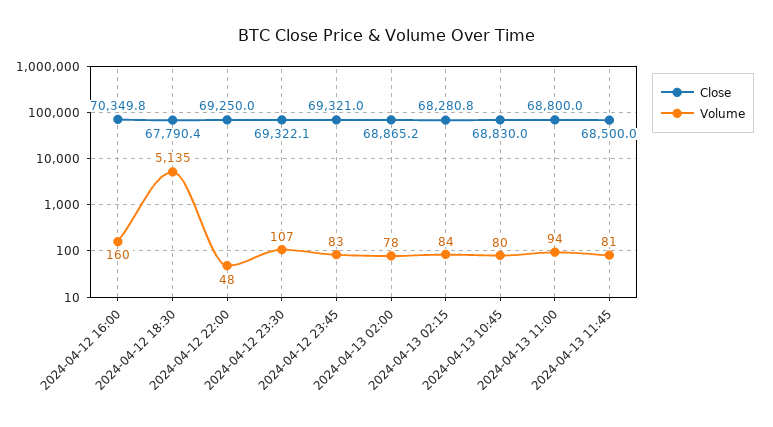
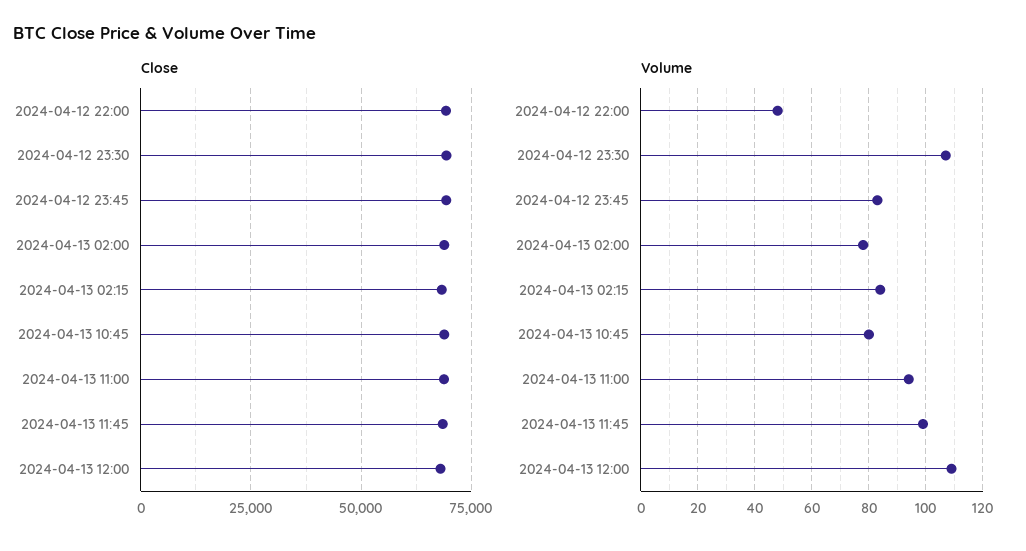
Close, 2024-04-12 16:00: 70349.8 -> none
Volume, 2024-04-12 16:00: 160 -> none
Close, 2024-04-12 18:30: 67790.4 -> none
Volume, 2024-04-12 18:30: 5135 -> none
Volume, 2024-04-13 11:45: 81 -> 100
Close, 2024-04-13 12:00: none -> 67500
Volume, 2024-04-13 12:00: none -> 110

